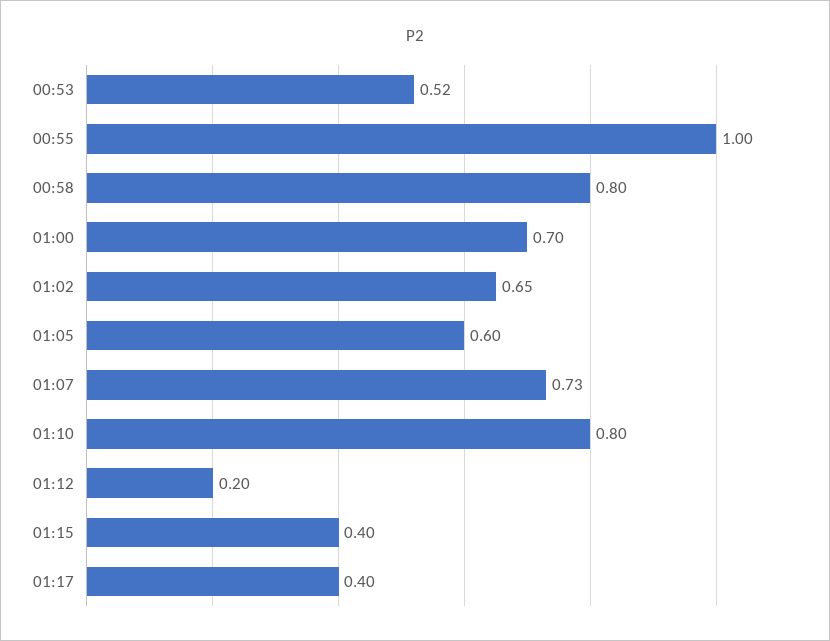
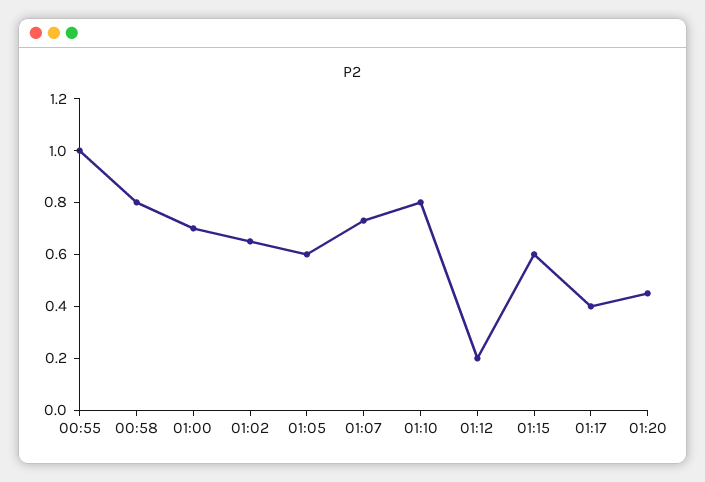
00:53: 0.52 -> none
01:15: 0.4 -> 0.6
01:20: none -> 0.45

